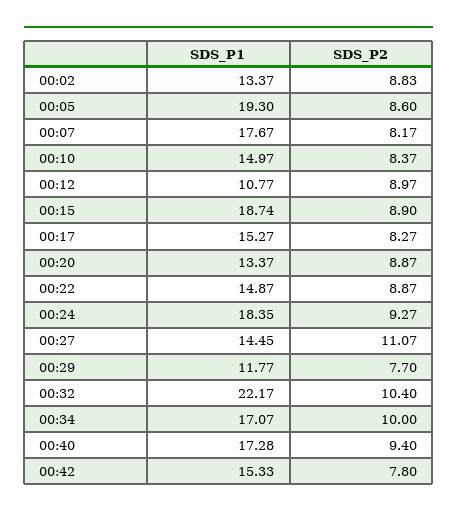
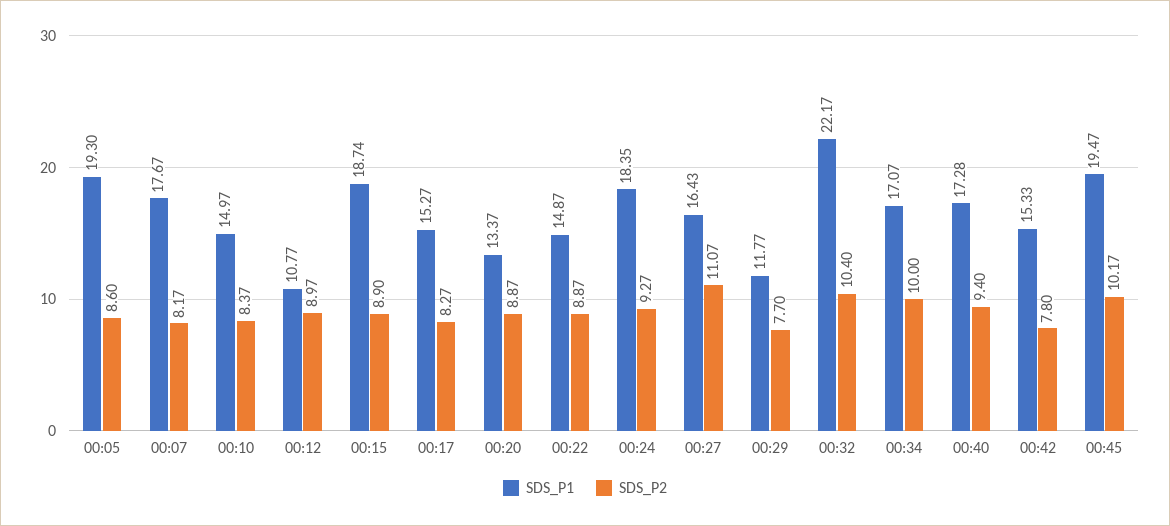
SDS_P1, 00:02: 13.37 -> none
SDS_P2, 00:02: 8.83 -> none
SDS_P1, 00:27: 14.45 -> 16.43
SDS_P1, 00:45: none -> 19.47
SDS_P2, 00:45: none -> 10.17

